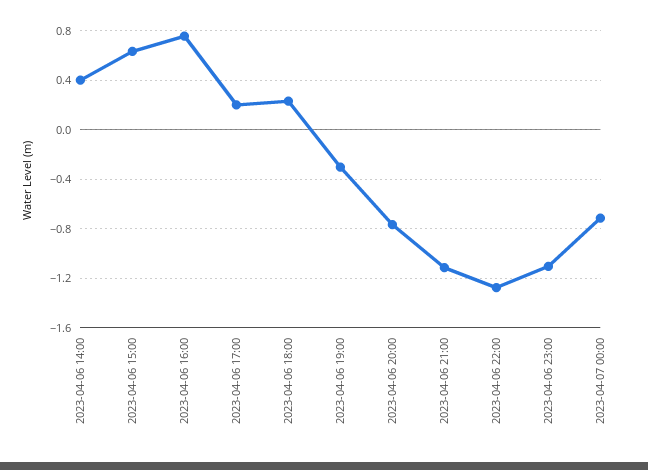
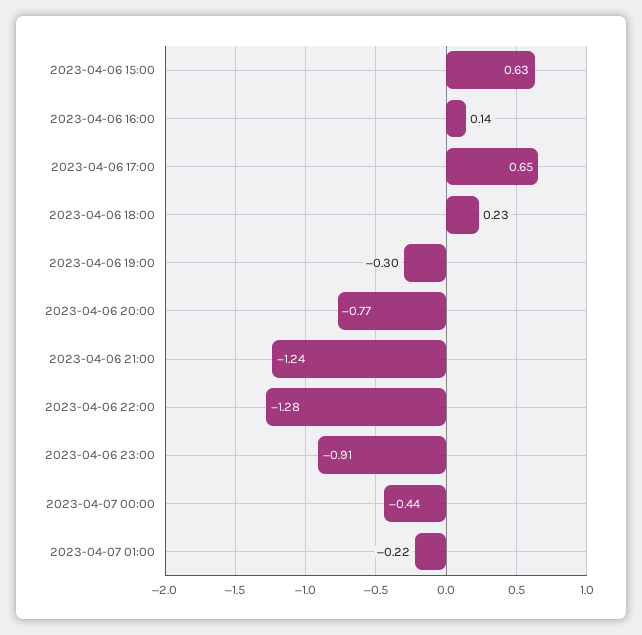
2023-04-06 14:00: 0.4 -> none
2023-04-06 16:00: 0.75 -> 0.14
2023-04-06 17:00: 0.2 -> 0.65
2023-04-06 21:00: -1.1 -> -1.24
2023-04-06 23:00: -1.1 -> -0.91
2023-04-07 00:00: -0.7 -> -0.44
2023-04-07 01:00: none -> -0.22

